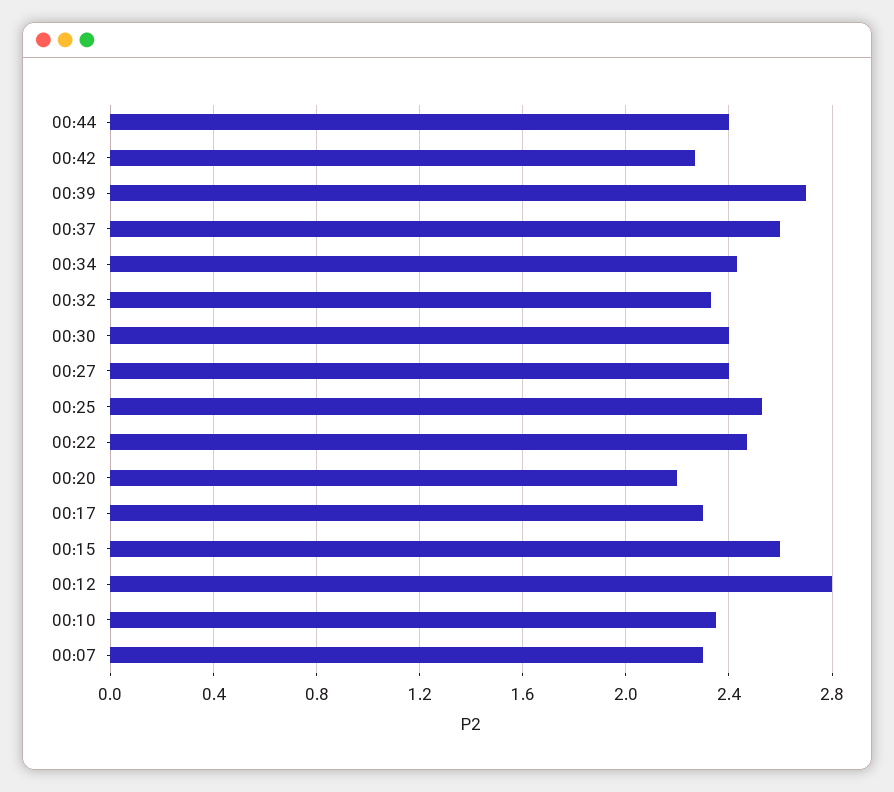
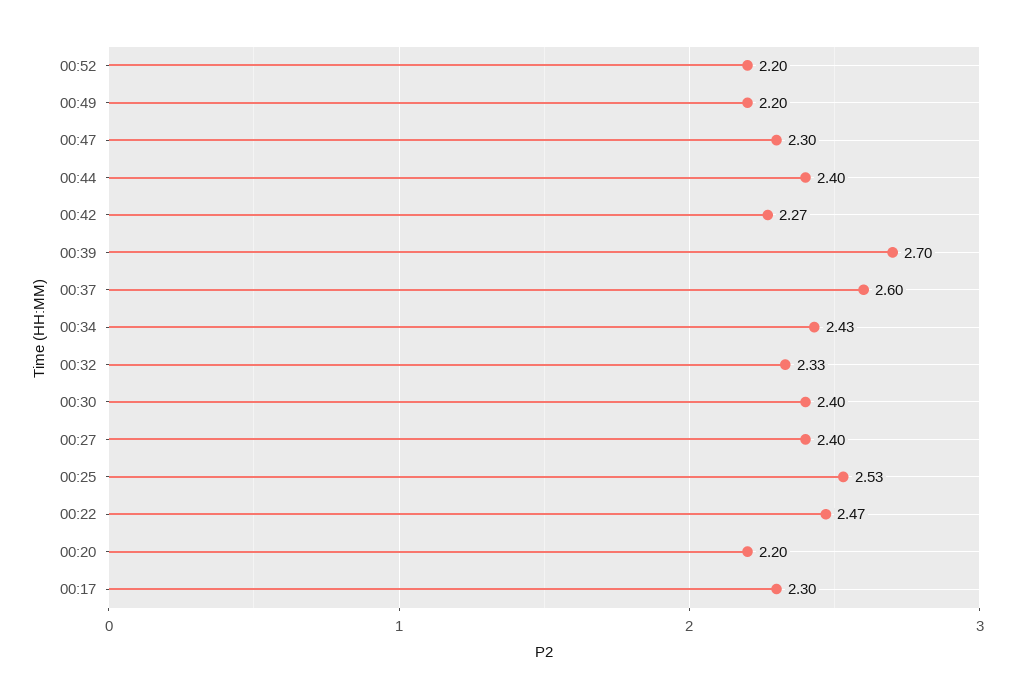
00:15: 2.6 -> none
00:12: 2.8 -> none
00:10: 2.35 -> none
00:07: 2.3 -> none
00:52: none -> 2.2
00:49: none -> 2.2
00:47: none -> 2.3

